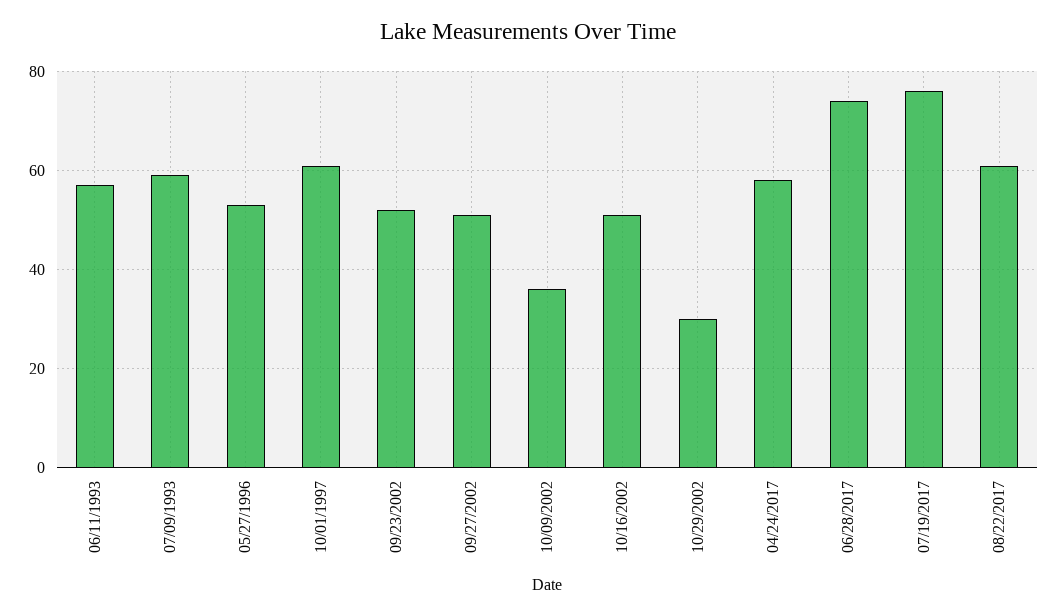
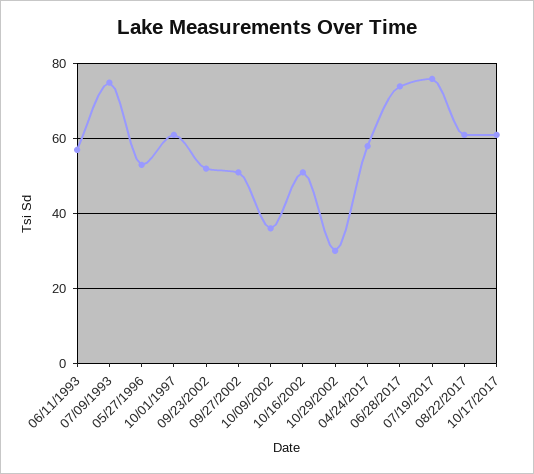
07/09/1993: 60 -> 75
10/17/2017: none -> 60

